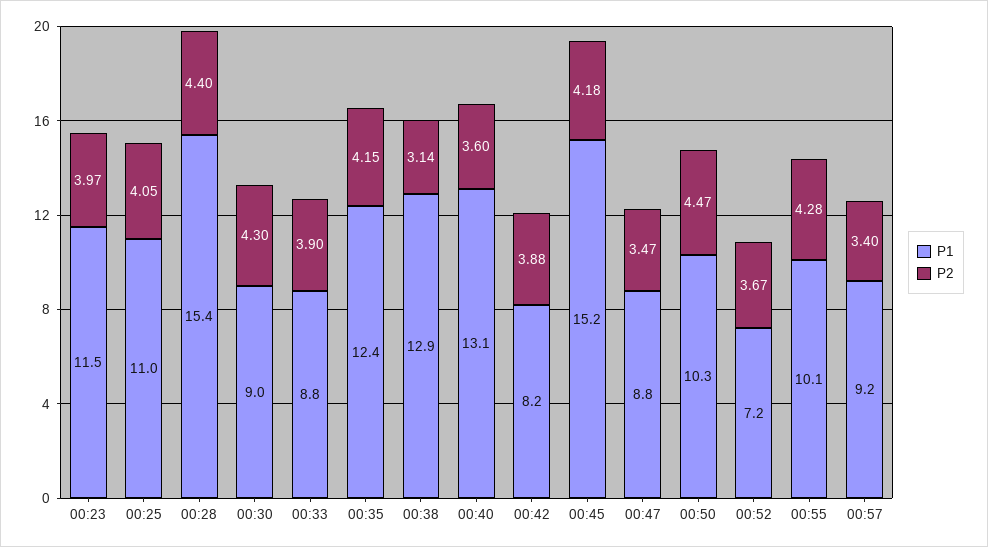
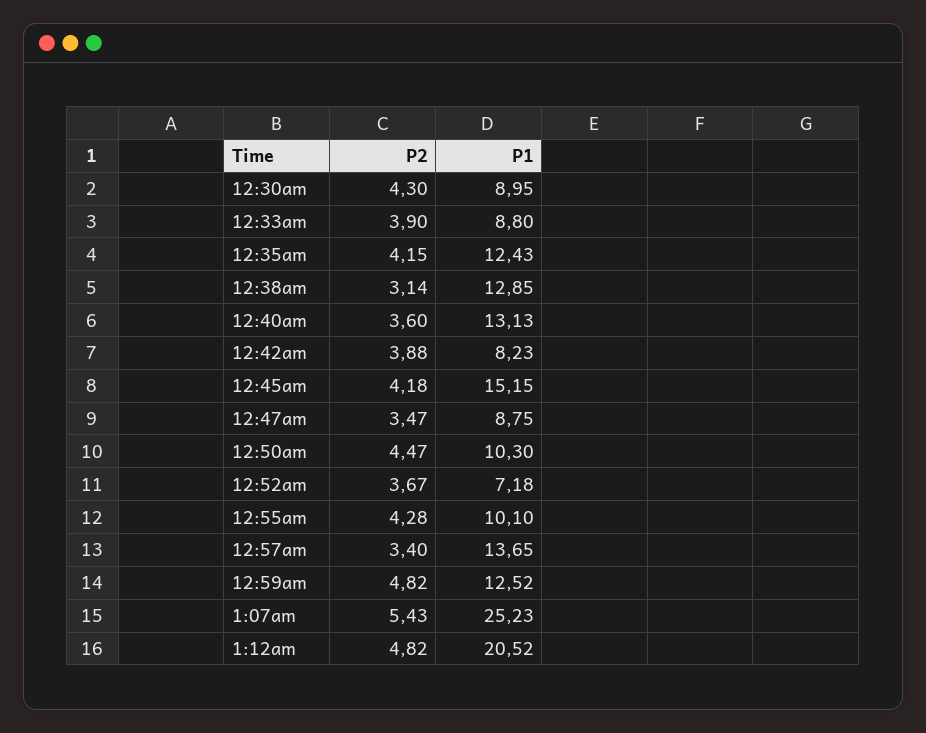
P1, 00:23: 11.5 -> none
P2, 00:23: 3.97 -> none
P1, 00:25: 11 -> none
P2, 00:25: 4.05 -> none
P1, 00:28: 15.4 -> none
P2, 00:28: 4.4 -> none
P1, 00:57: 9.2 -> 13.65
P2, 12:59am: none -> 4.82
P1, 12:59am: none -> 12.52
P2, 1:07am: none -> 5.43
P1, 1:07am: none -> 25.23
P2, 1:12am: none -> 4.82
P1, 1:12am: none -> 20.52

